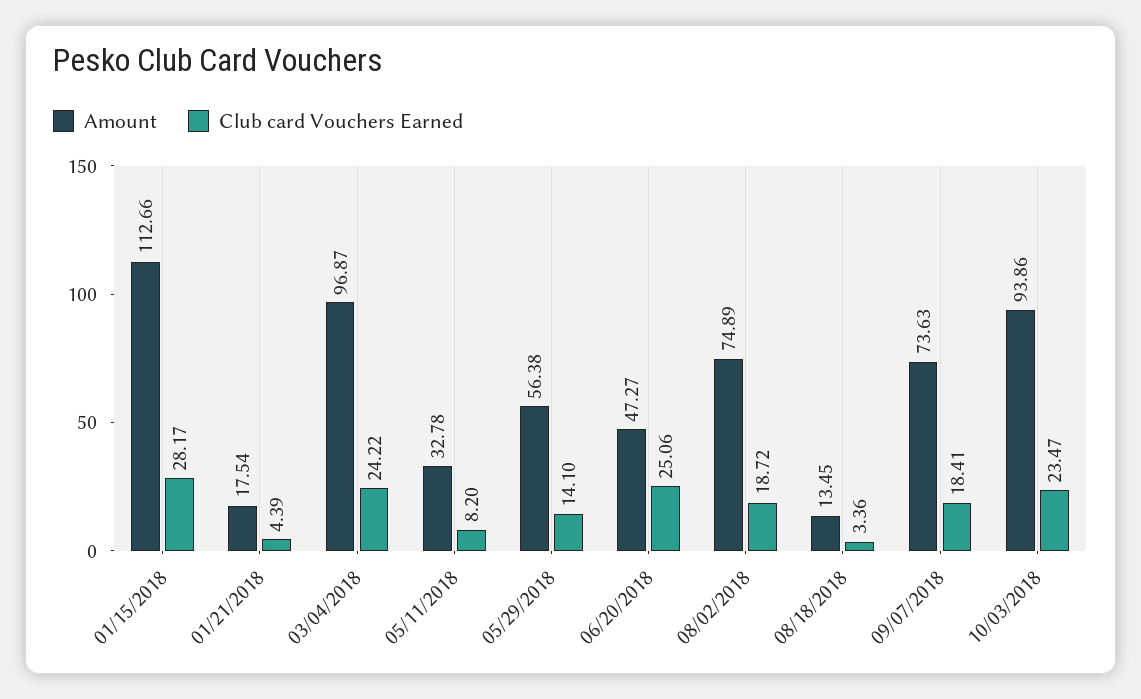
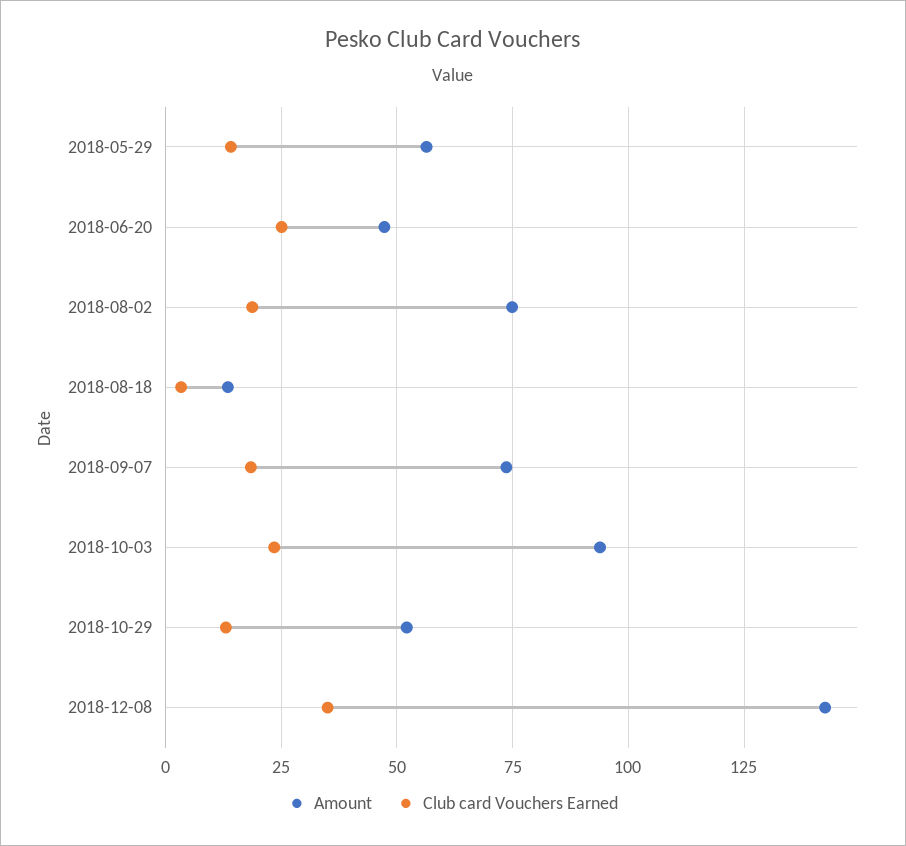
Amount, 01/15/2018: 112.66 -> none
Club card Vouchers Earned, 01/15/2018: 28.17 -> none
Amount, 01/21/2018: 17.54 -> none
Club card Vouchers Earned, 01/21/2018: 4.39 -> none
Amount, 03/04/2018: 96.87 -> none
Club card Vouchers Earned, 03/04/2018: 24.22 -> none
Amount, 05/11/2018: 32.78 -> none
Club card Vouchers Earned, 05/11/2018: 8.2 -> none
Amount, 2018-10-29: none -> 52.5
Club card Vouchers Earned, 2018-10-29: none -> 12.5
Amount, 2018-12-08: none -> 142.5
Club card Vouchers Earned, 2018-12-08: none -> 35

